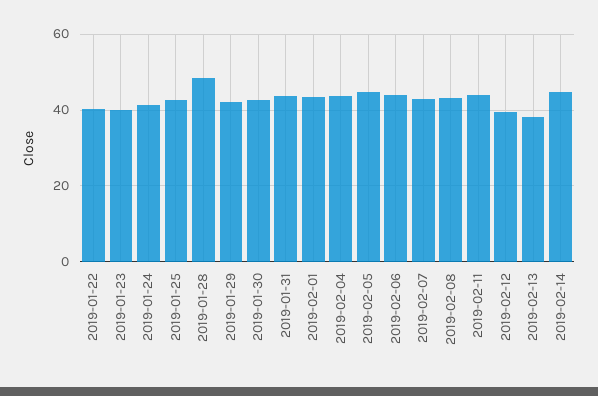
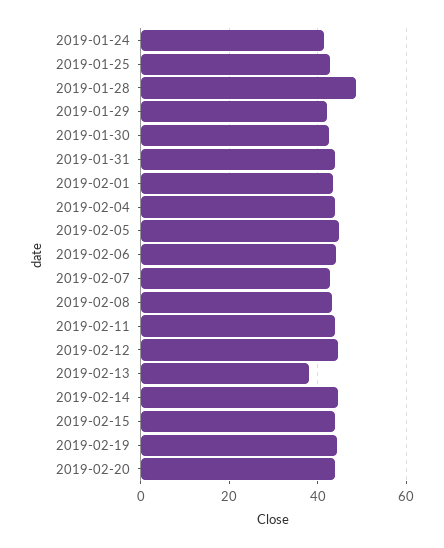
2019-01-22: 40 -> none
2019-01-23: 40 -> none
2019-02-12: 40 -> 44
2019-02-15: none -> 44
2019-02-19: none -> 44
2019-02-20: none -> 44

